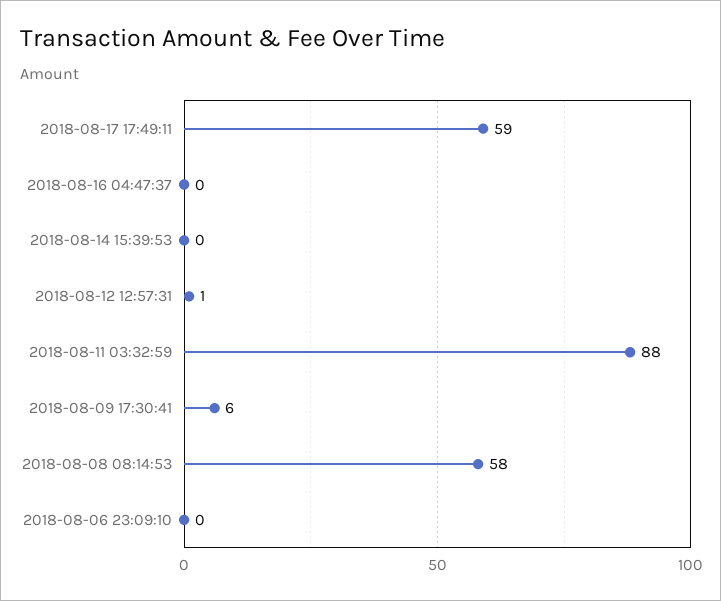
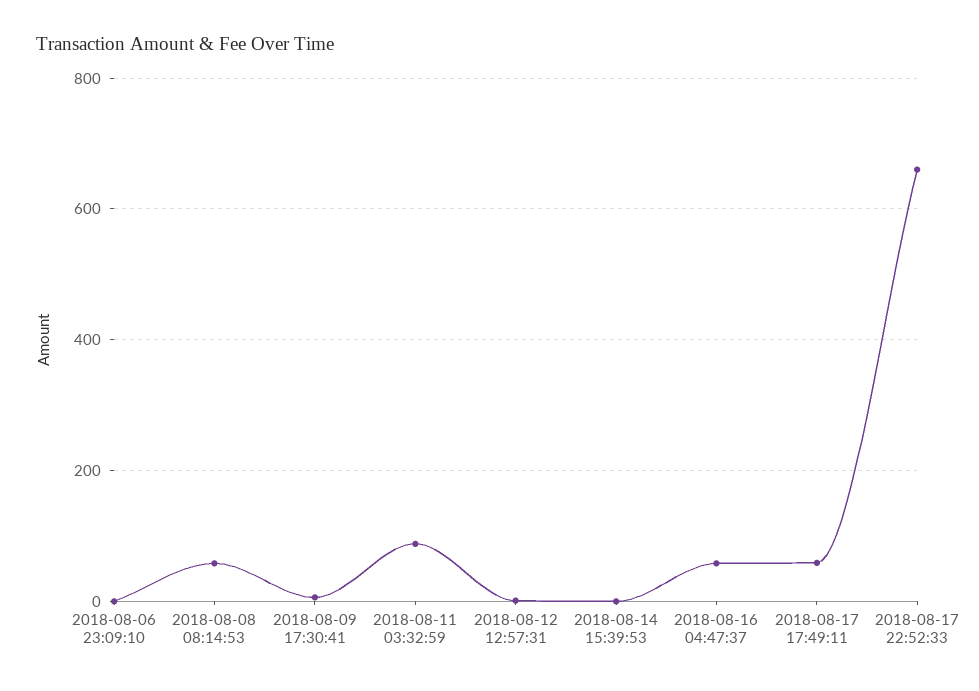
2018-08-16 04:47:37: 0 -> 60
2018-08-17 22:52:33: none -> 660

